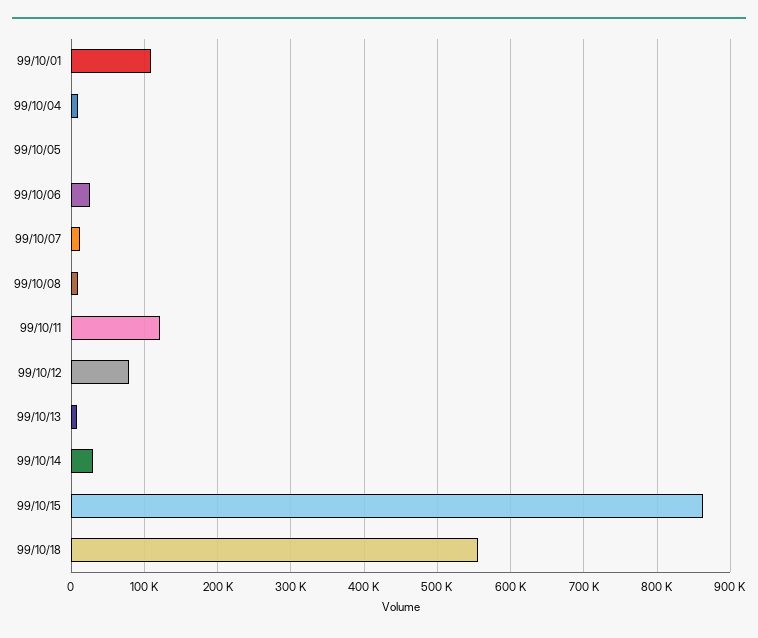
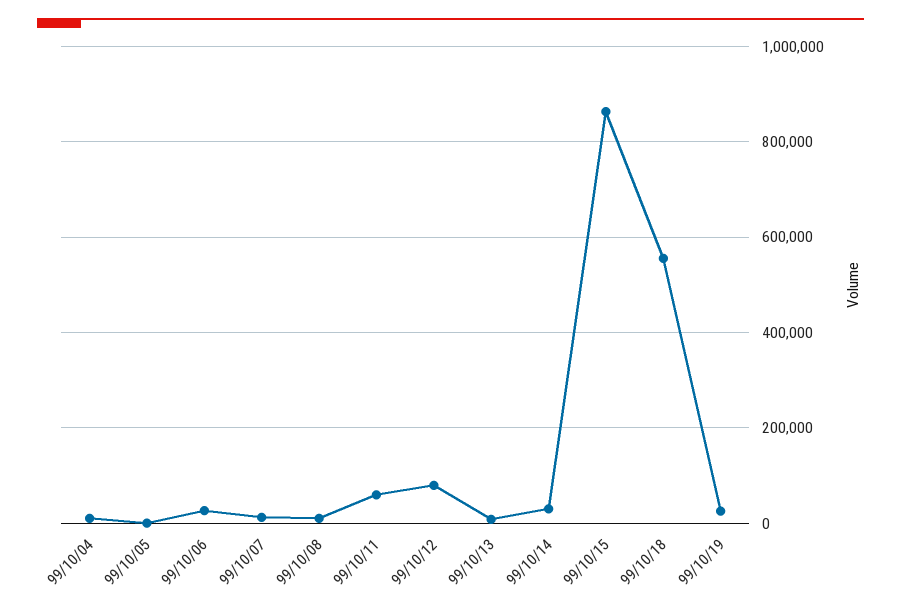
99/10/01: 110000 -> none
99/10/11: 120000 -> 60000
99/10/19: none -> 20000

